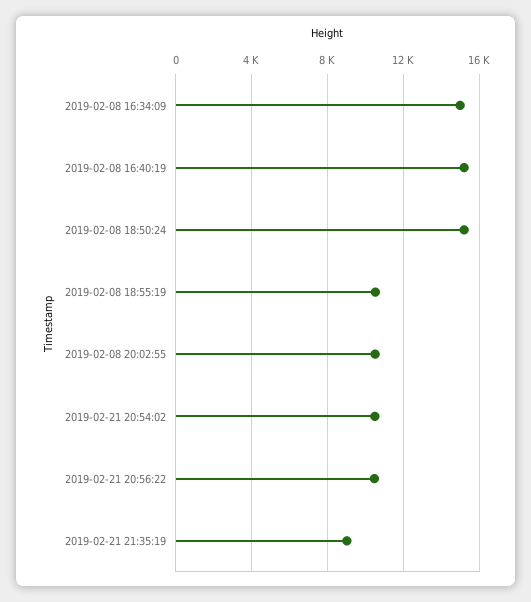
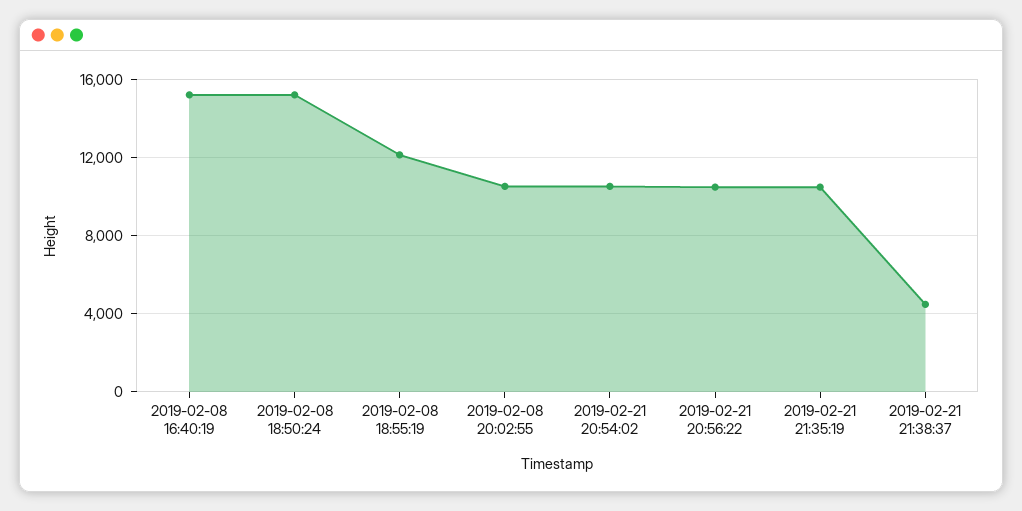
2019-02-08 16:34:09: 15000 -> none
2019-02-08 18:55:19: 10500 -> 12000
2019-02-21 21:35:19: 9000 -> 10500
2019-02-21 21:38:37: none -> 4500

